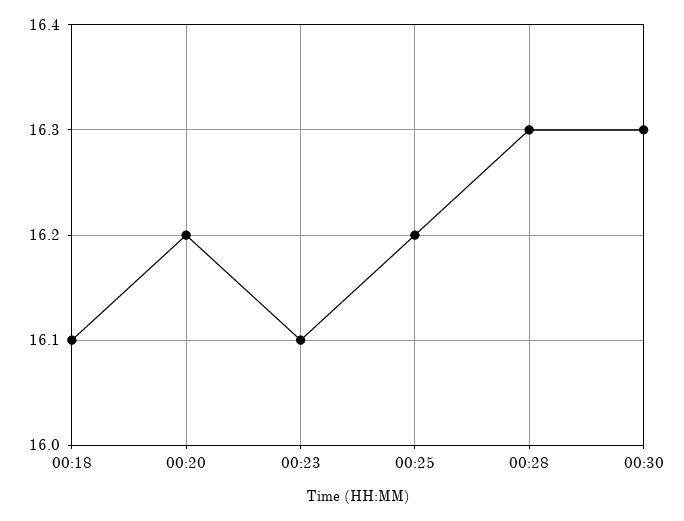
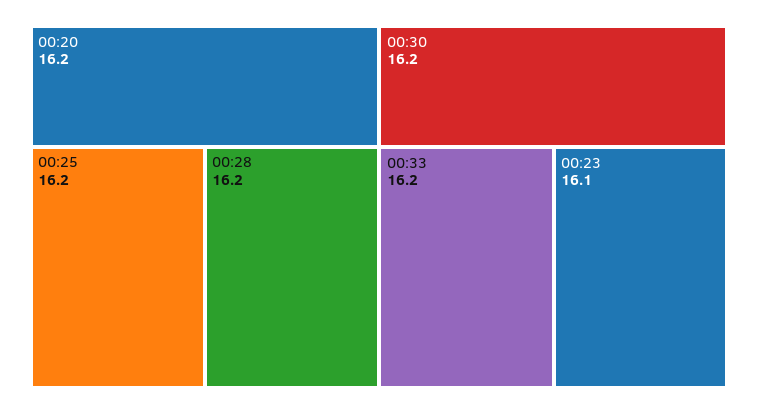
00:18: 16.1 -> none
00:28: 16.3 -> 16.2
00:30: 16.3 -> 16.2
00:33: none -> 16.2

